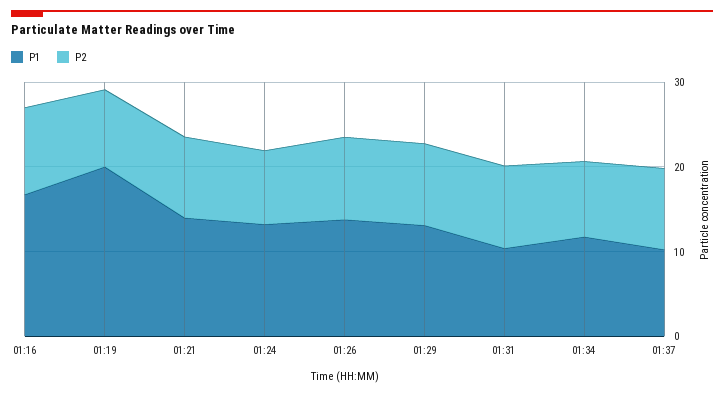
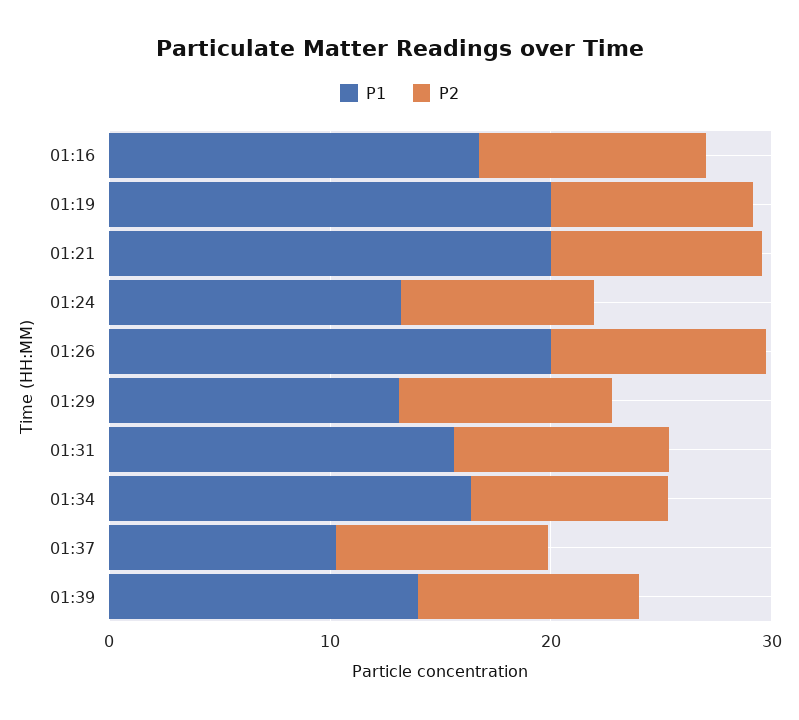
P1, 01:21: 14 -> 20
P1, 01:26: 14 -> 20
P1, 01:31: 10 -> 16
P1, 01:34: 12 -> 16
P1, 01:39: none -> 14
P2, 01:39: none -> 10

